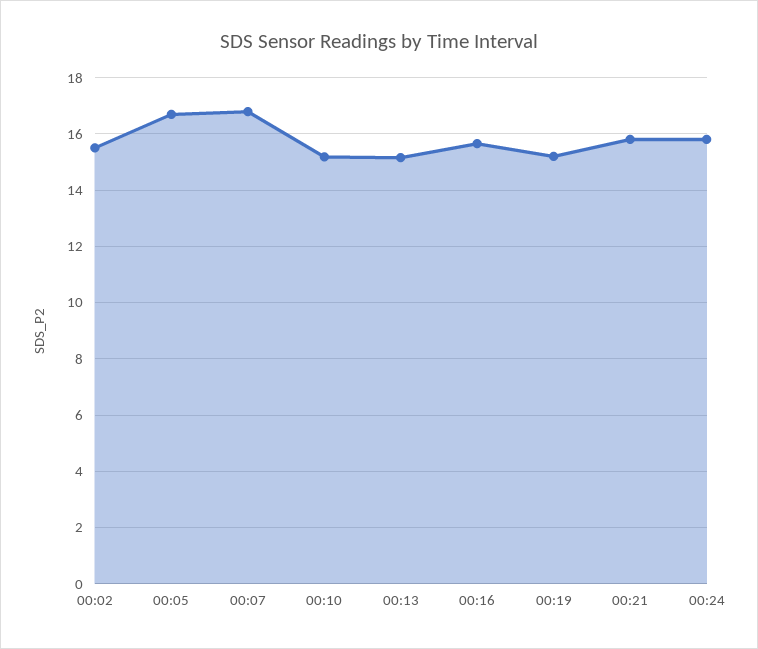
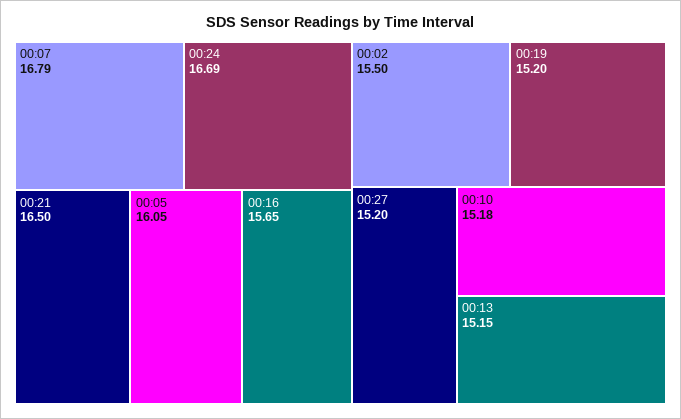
00:05: 16.75 -> 16.05
00:21: 15.75 -> 16.5
00:24: 15.75 -> 16.69
00:27: none -> 15.2

